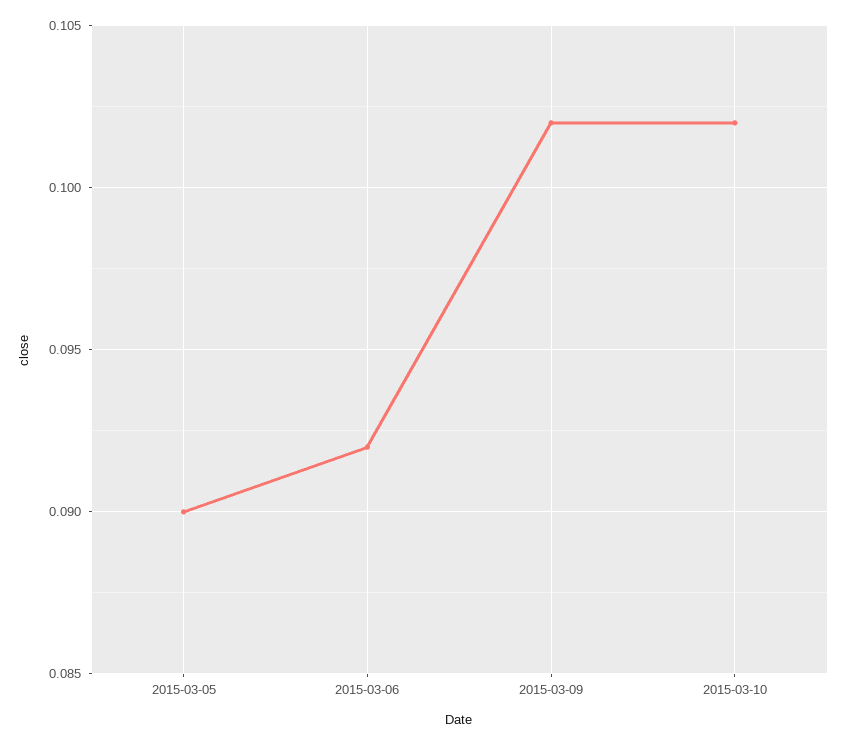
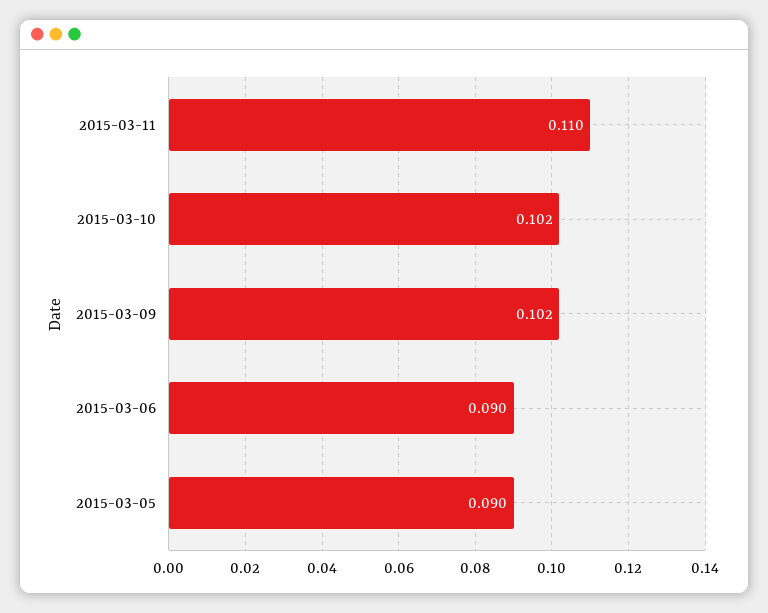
2015-03-06: 0.092 -> 0.09
2015-03-11: none -> 0.11

